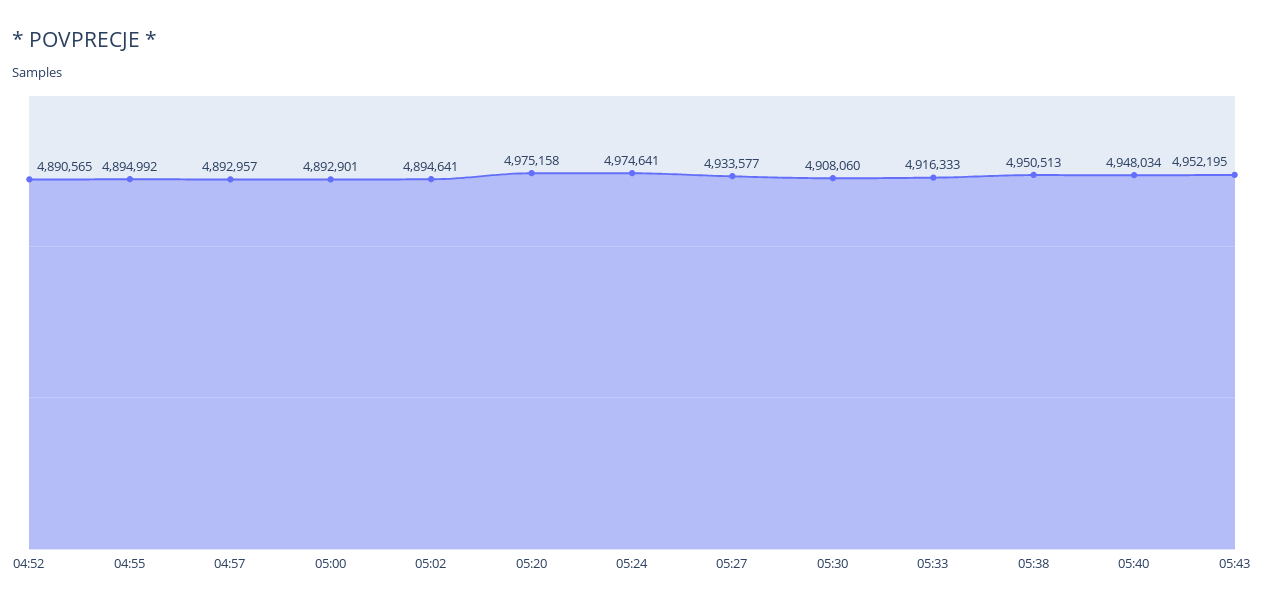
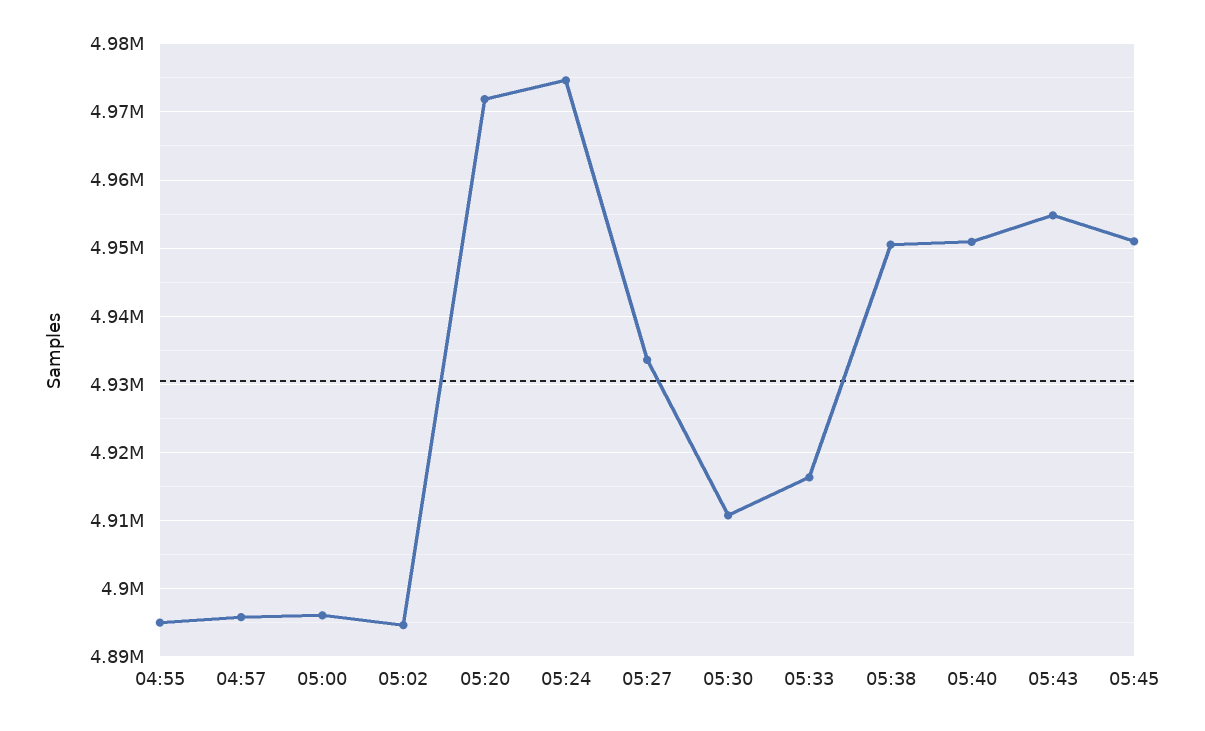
04:52: 4890565 -> none
04:57: 4892957 -> 4896000
05:00: 4892901 -> 4896000
05:20: 4975158 -> 4972000
05:30: 4908060 -> 4911000
05:40: 4948034 -> 4951000
05:43: 4952195 -> 4955000
05:45: none -> 4951000

